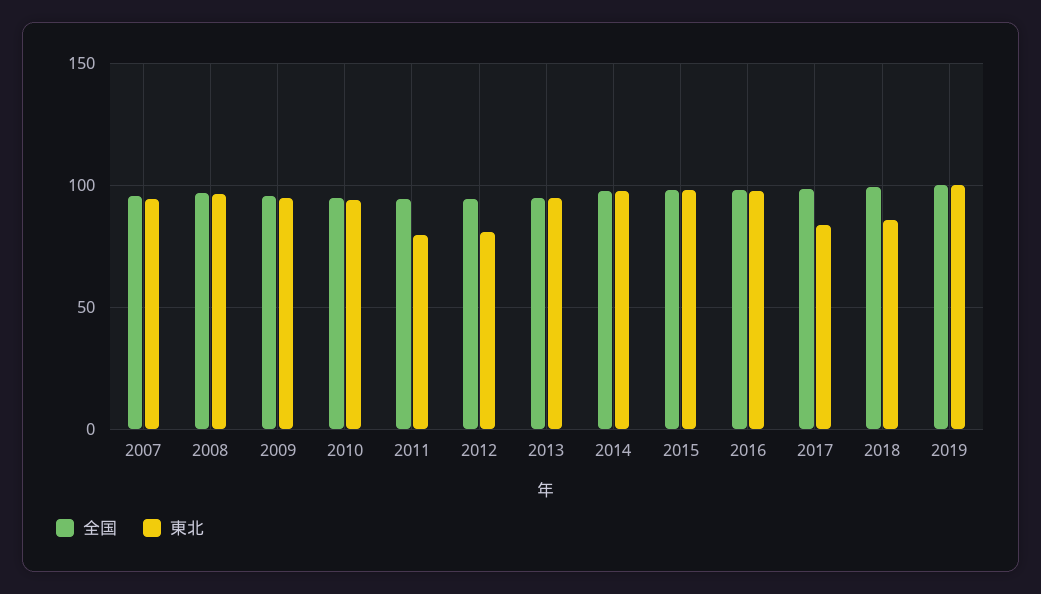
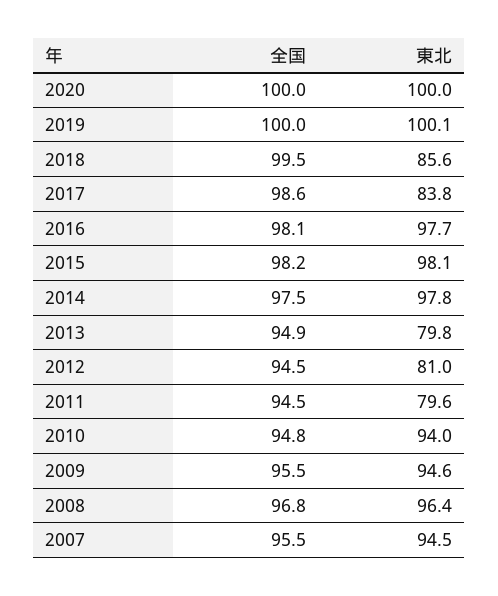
東北, 2013: 95 -> 79.8
全国, 2020: none -> 100
東北, 2020: none -> 100

